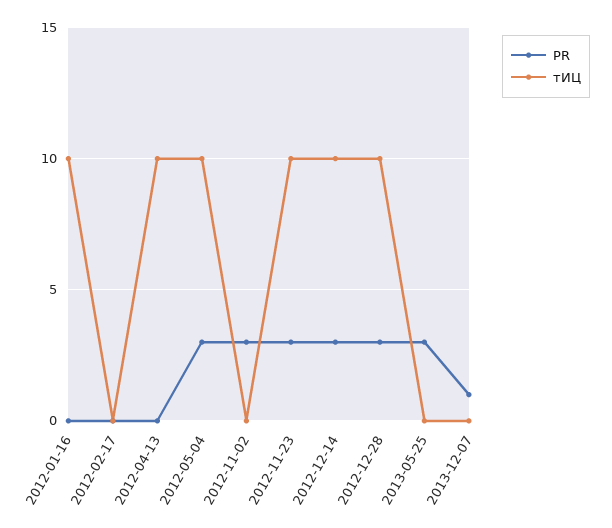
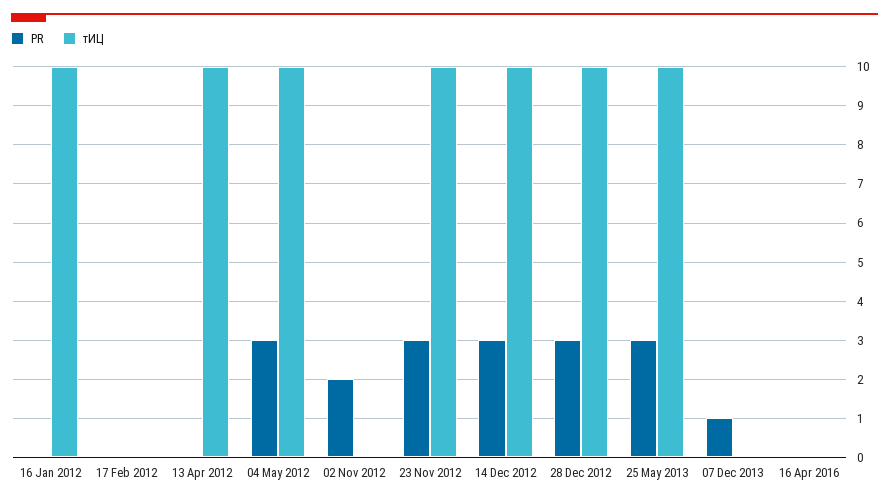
PR, 2012-11-02: 3 -> 2
тИЦ, 2013-05-25: 0 -> 10
PR, 16 Apr 2016: none -> 0
тИЦ, 16 Apr 2016: none -> 0

